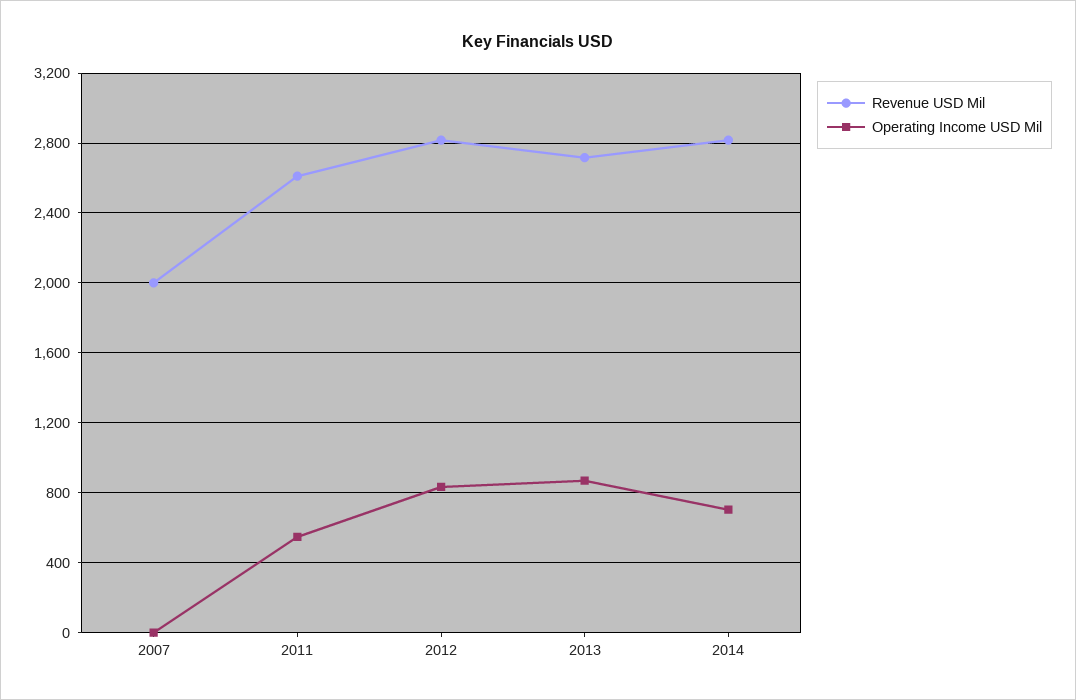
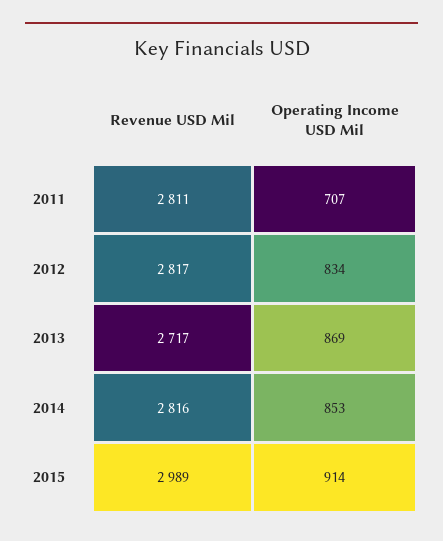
Revenue USD Mil, 2007: 2000 -> none
Operating Income USD Mil, 2007: 0 -> none
Revenue USD Mil, 2011: 2600 -> 2811
Operating Income USD Mil, 2011: 550 -> 707
Operating Income USD Mil, 2014: 700 -> 853
Revenue USD Mil, 2015: none -> 2989
Operating Income USD Mil, 2015: none -> 914

